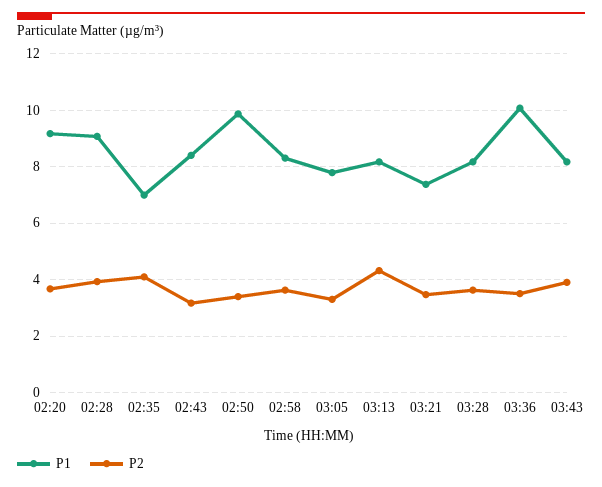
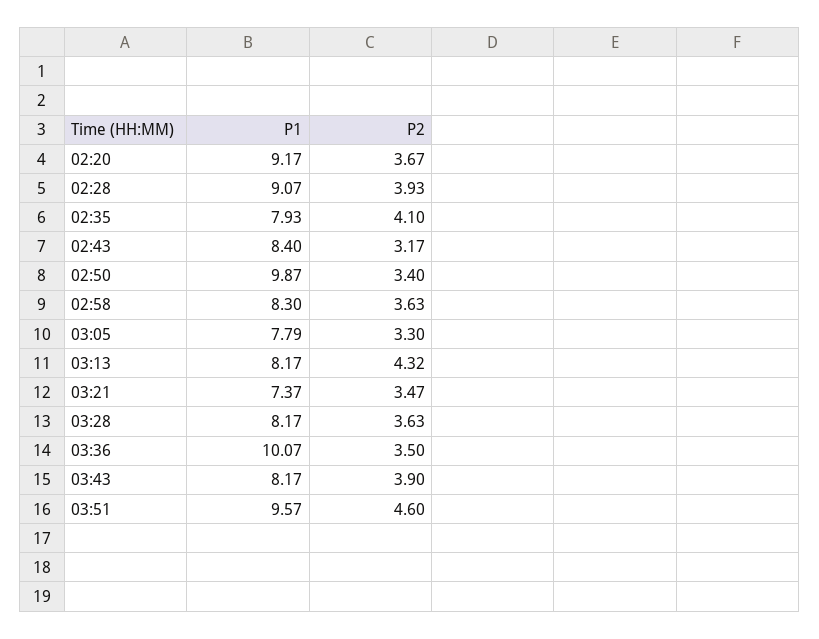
P1, 02:35: 7 -> 7.93
P1, 03:51: none -> 9.57
P2, 03:51: none -> 4.6

